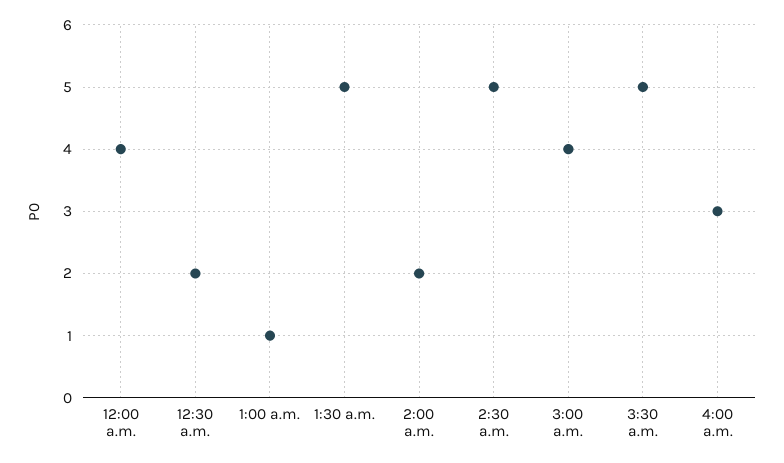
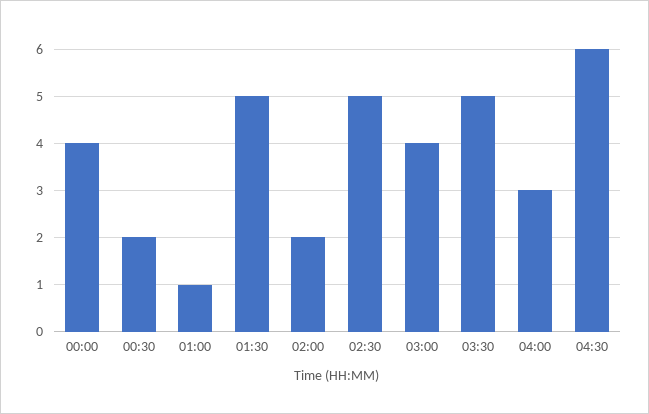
04:30: none -> 6

